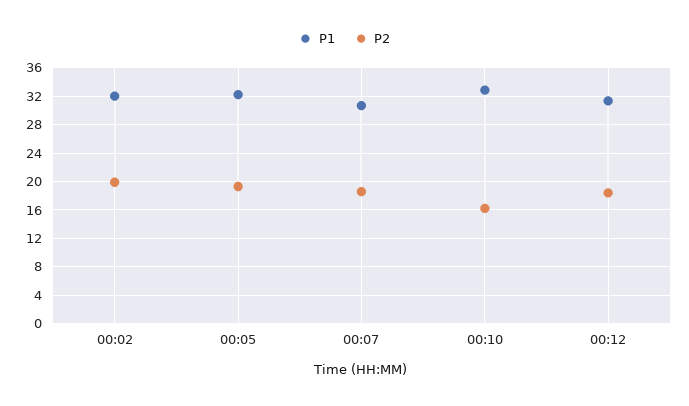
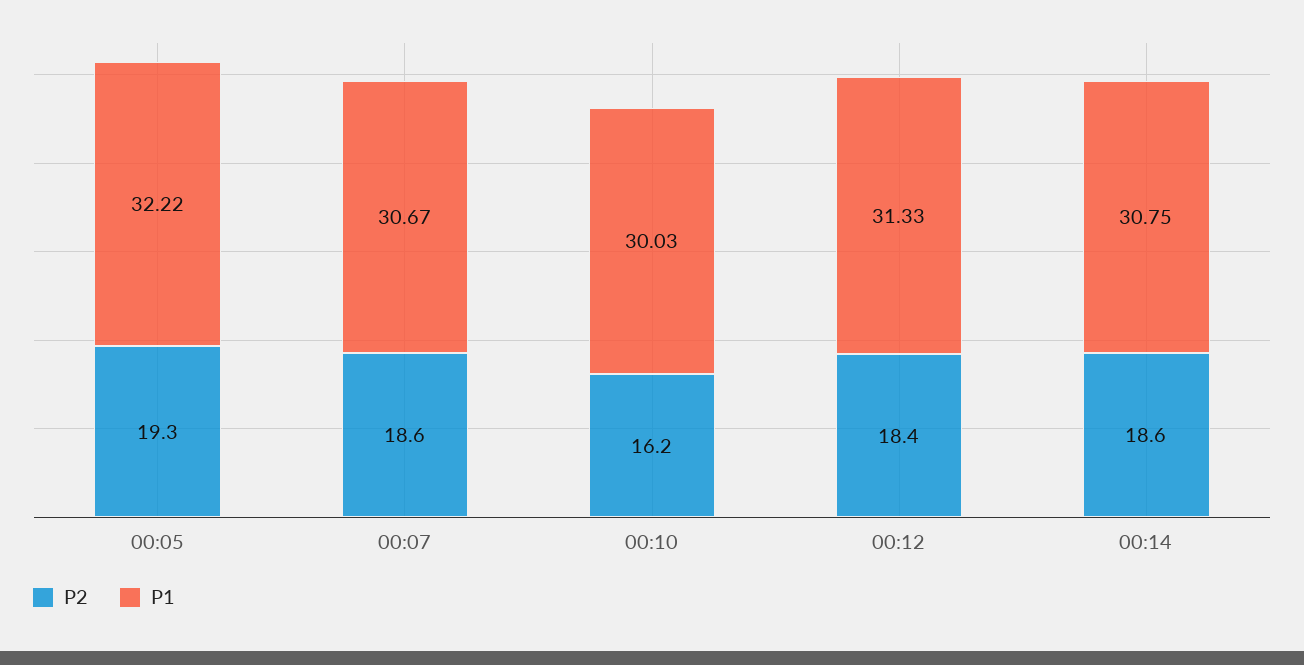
P1, 00:02: 32 -> none
P2, 00:02: 20 -> none
P1, 00:10: 33 -> 30.03
P2, 00:14: none -> 18.6
P1, 00:14: none -> 30.75

